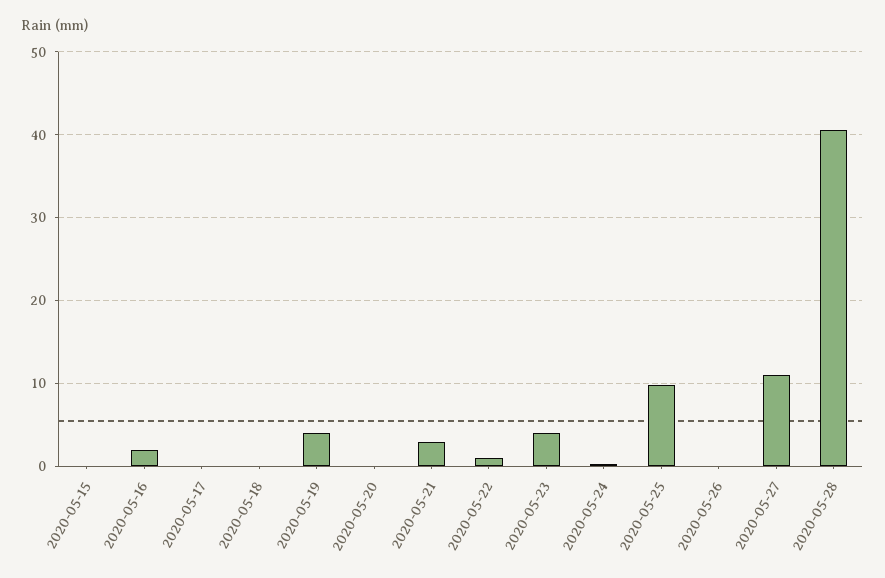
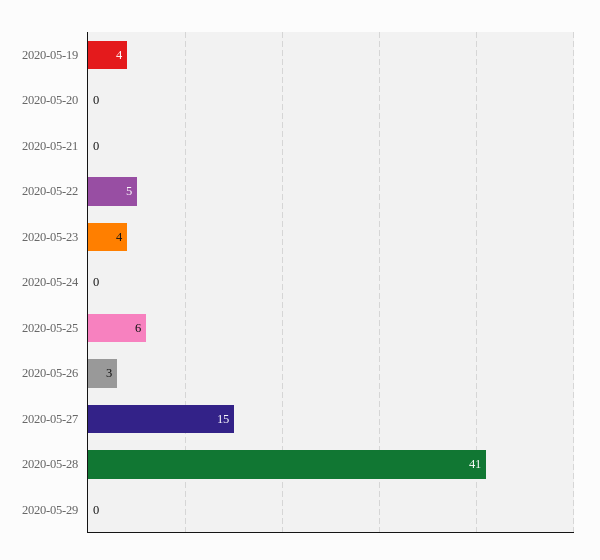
2020-05-15: 0 -> none
2020-05-16: 2 -> none
2020-05-17: 0 -> none
2020-05-18: 0 -> none
2020-05-21: 3 -> 0
2020-05-22: 1 -> 5
2020-05-25: 10 -> 6
2020-05-26: 0 -> 3
2020-05-27: 11 -> 15
2020-05-29: none -> 0

